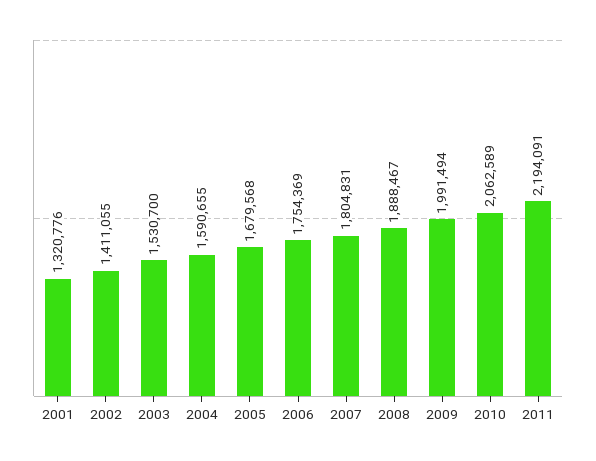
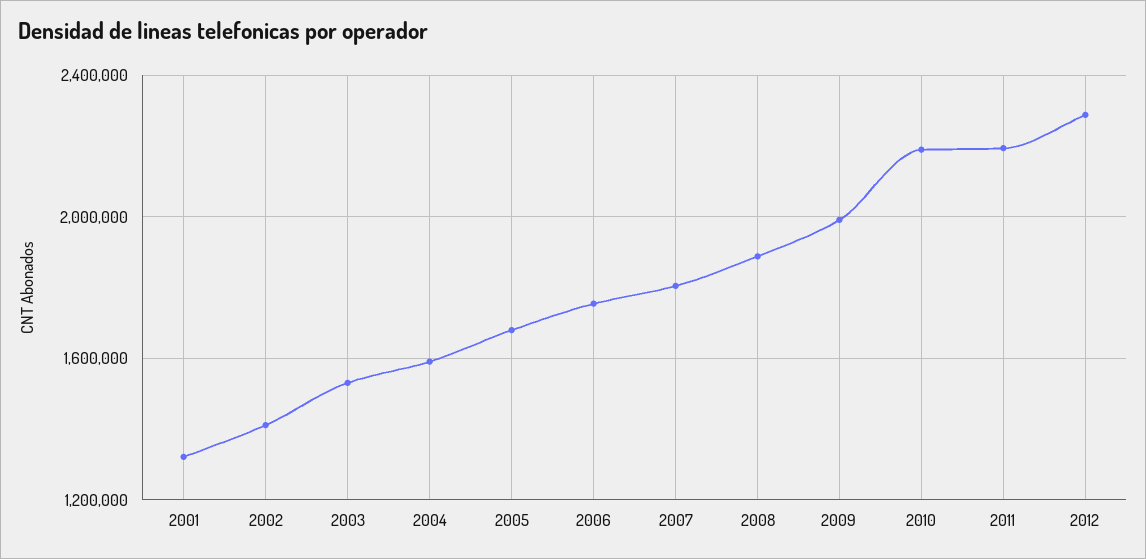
2010: 2062589 -> 2200000
2012: none -> 2300000

